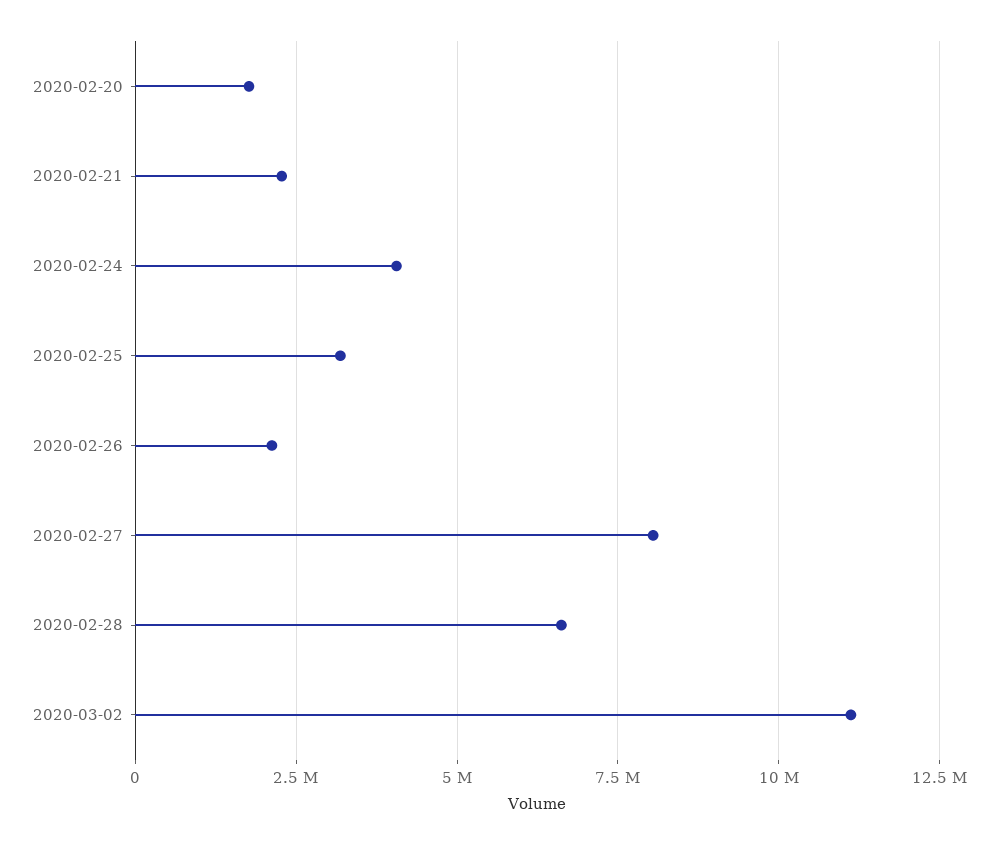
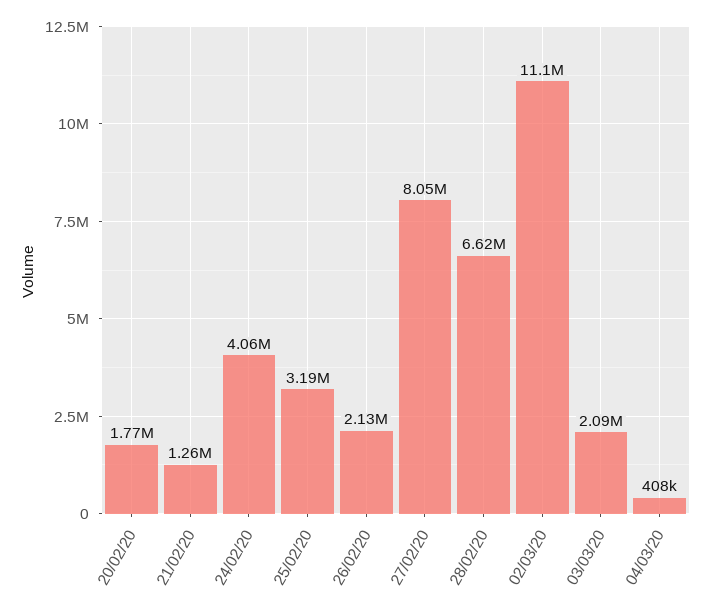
2020-02-21: 2250000 -> 1260000
03/03/20: none -> 2090000
04/03/20: none -> 408000

